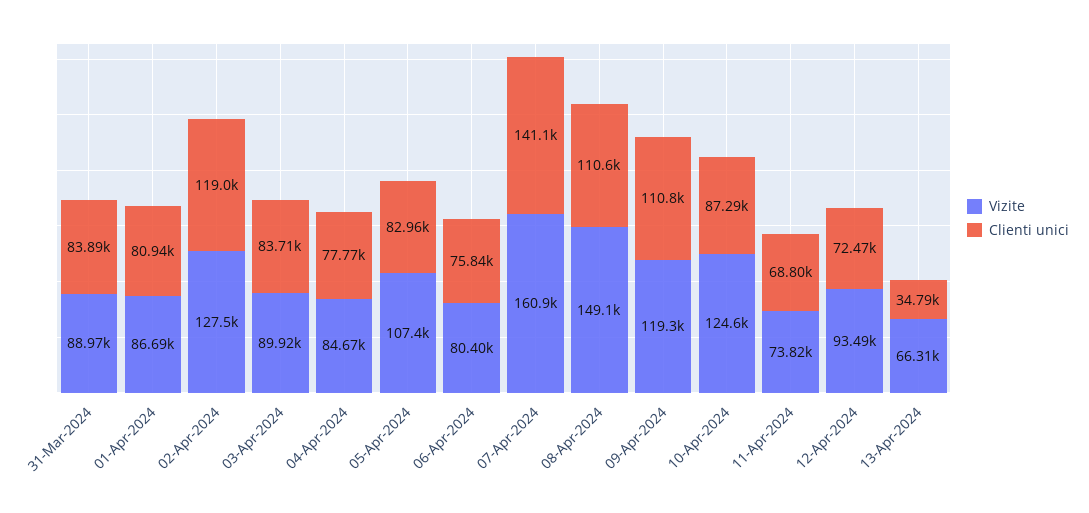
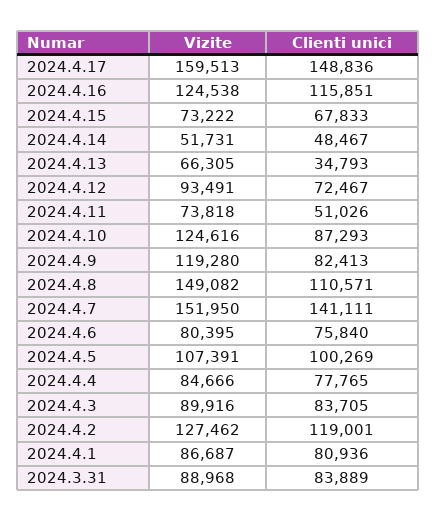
Clienti unici, 05-Apr-2024: 82960 -> 100269
Vizite, 07-Apr-2024: 160900 -> 151950
Clienti unici, 09-Apr-2024: 110800 -> 82413
Clienti unici, 11-Apr-2024: 68800 -> 51026
Vizite, 2024.4.17: none -> 159513
Clienti unici, 2024.4.17: none -> 148836
Vizite, 2024.4.16: none -> 124538
Clienti unici, 2024.4.16: none -> 115851
Vizite, 2024.4.15: none -> 73222
Clienti unici, 2024.4.15: none -> 67833
Vizite, 2024.4.14: none -> 51731
Clienti unici, 2024.4.14: none -> 48467

